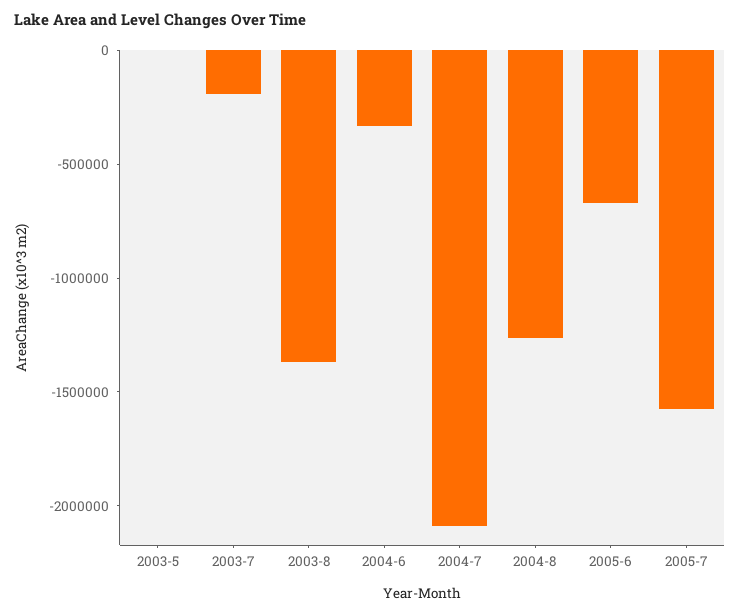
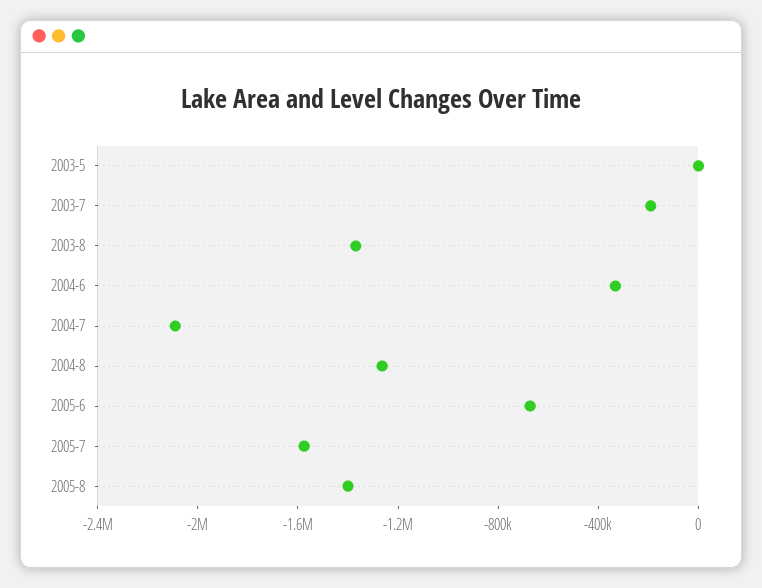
2005-8: none -> -1400000

